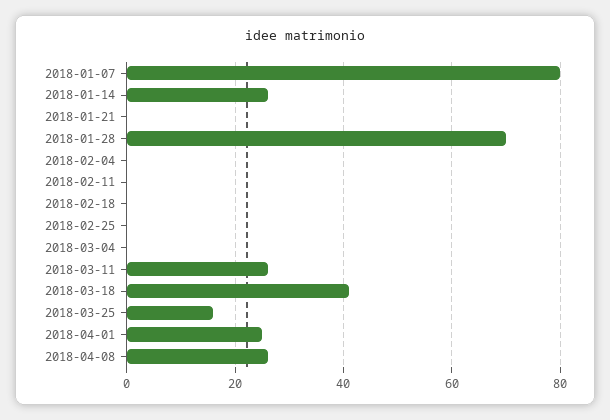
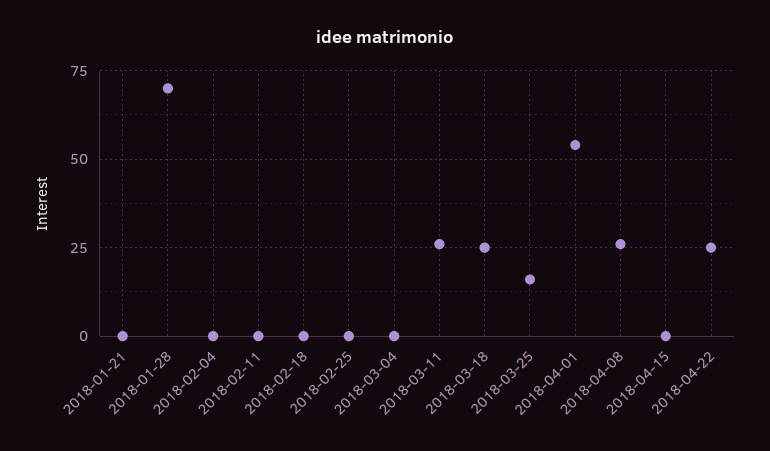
2018-01-07: 80 -> none
2018-01-14: 25 -> none
2018-03-18: 40 -> 25
2018-04-01: 25 -> 55
2018-04-15: none -> 0
2018-04-22: none -> 25

